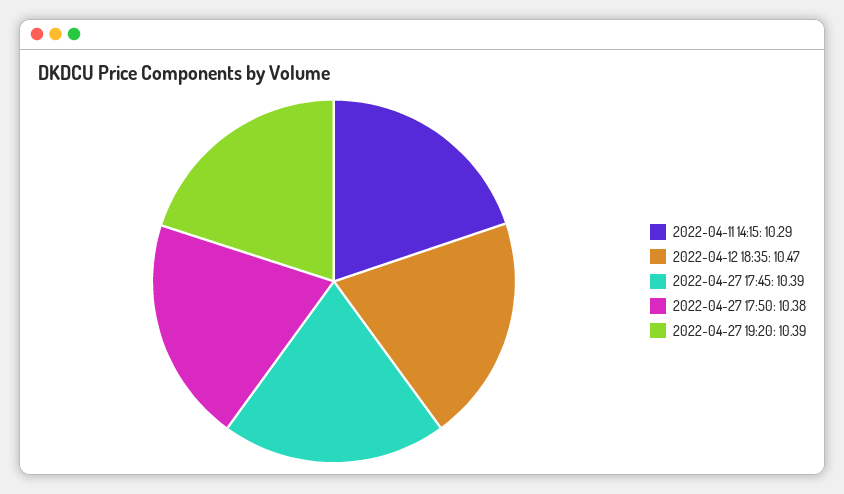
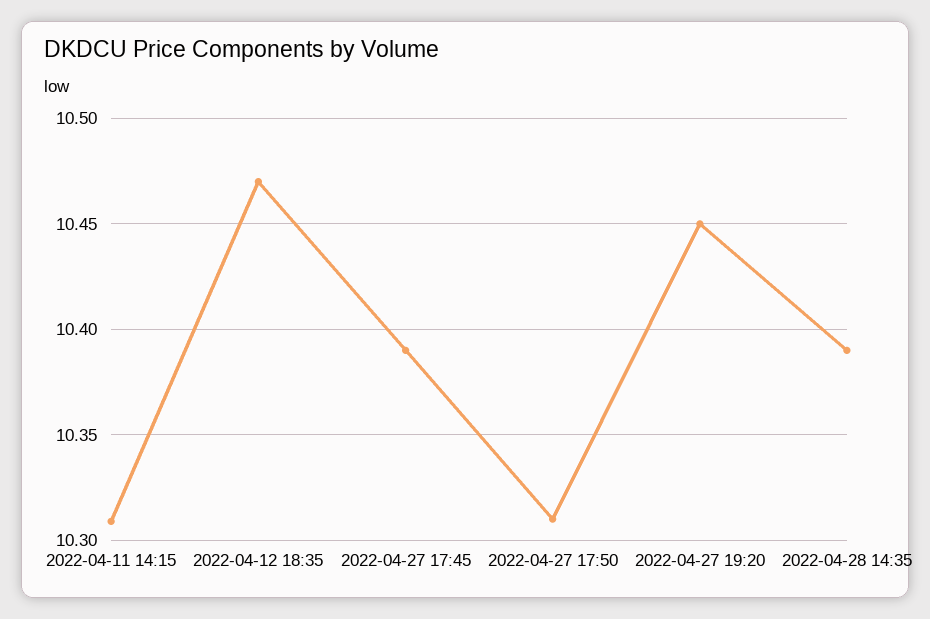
2022-04-11 14:15: 10.29 -> 10.31
2022-04-27 17:50: 10.38 -> 10.31
2022-04-27 19:20: 10.39 -> 10.45
2022-04-28 14:35: none -> 10.39

